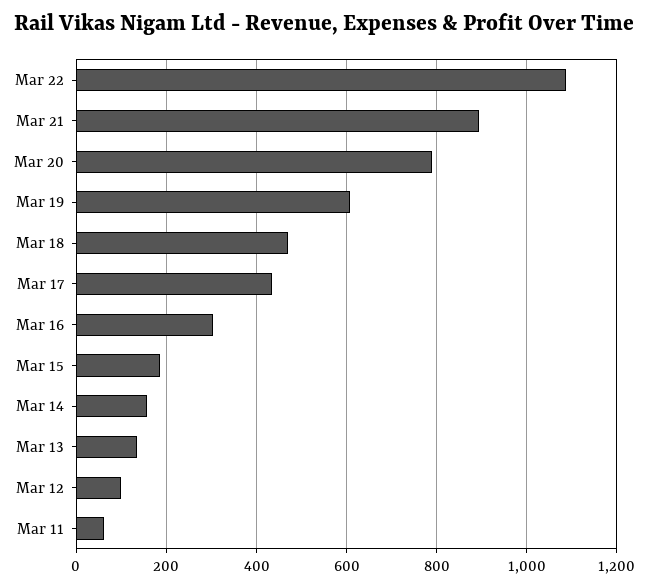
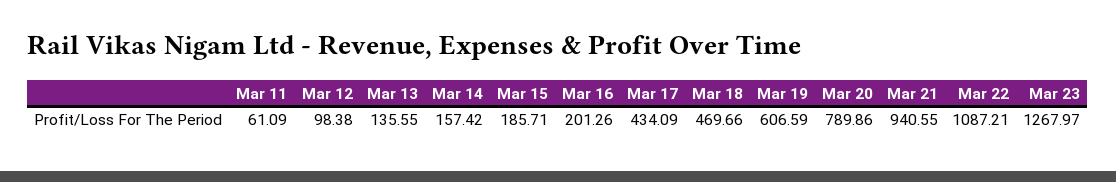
Mar 21: 900 -> 940.55
Mar 16: 300 -> 201.26
Mar 23: none -> 1267.97

